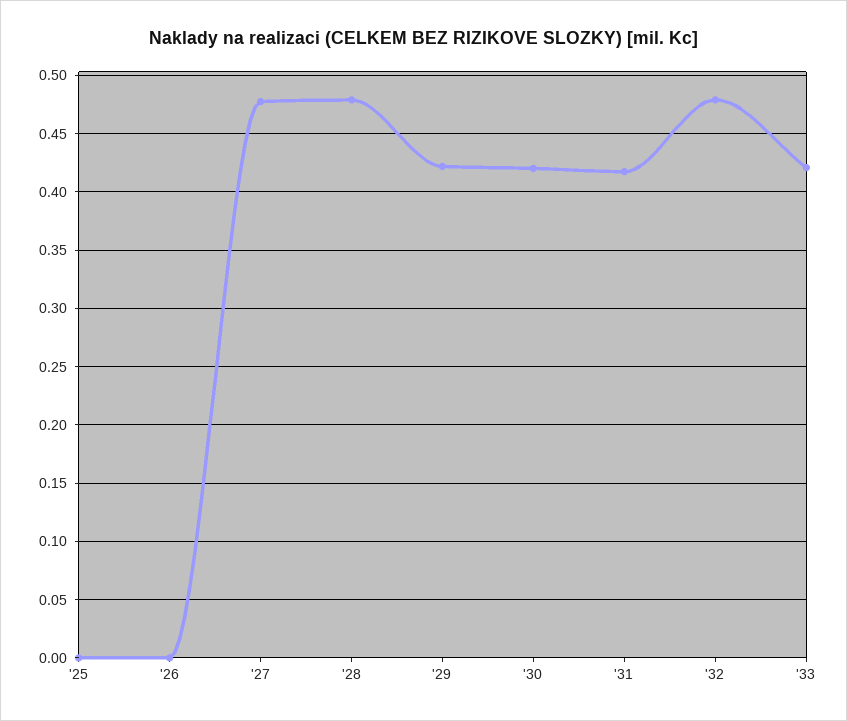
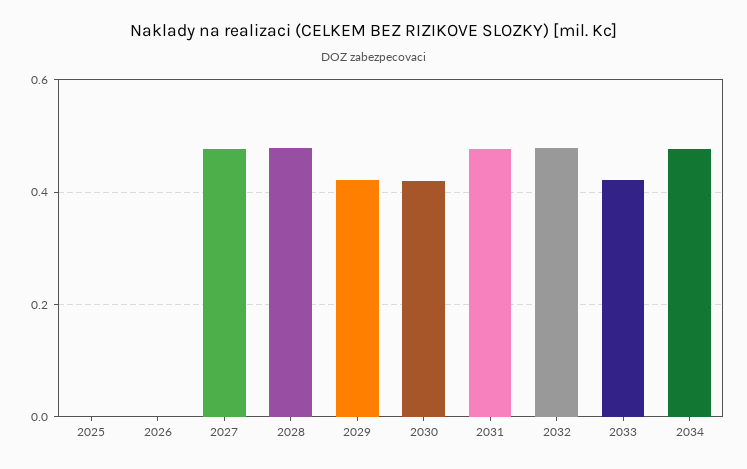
'31: 0.42 -> 0.48
2034: none -> 0.48

